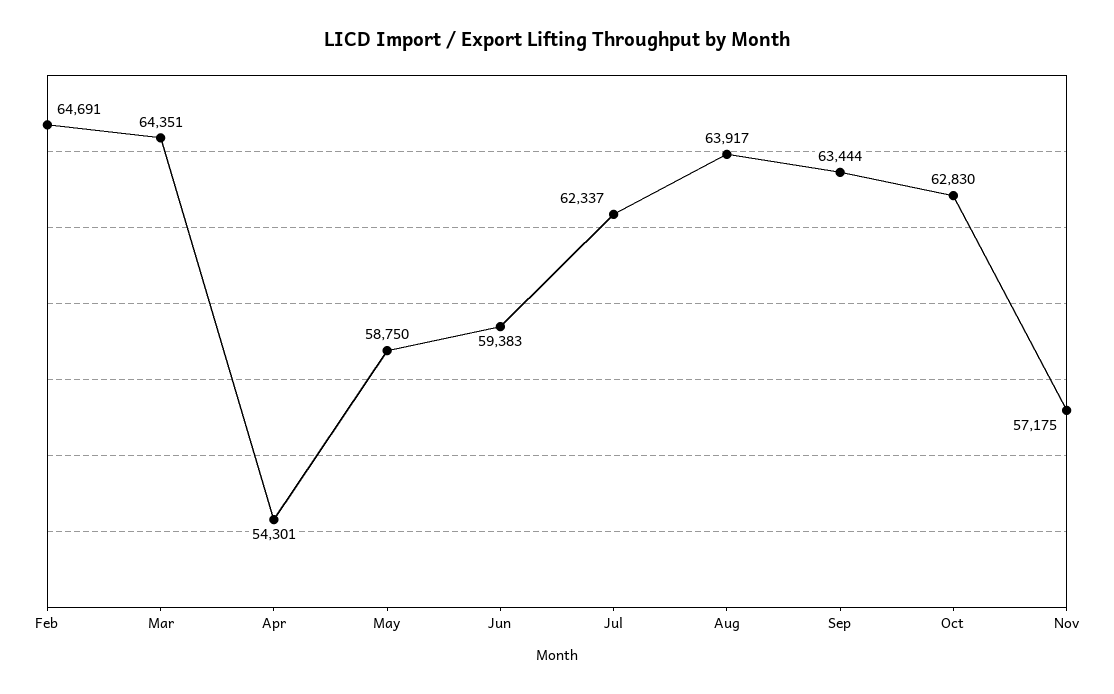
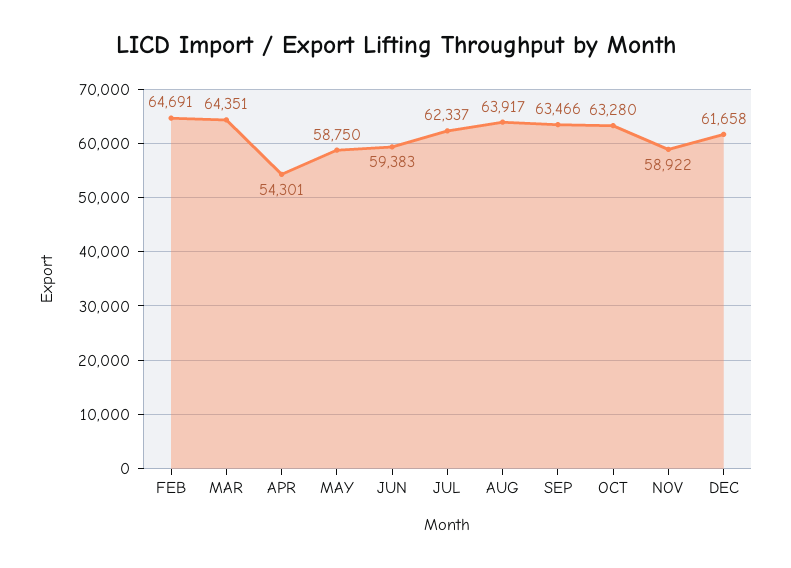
Sep: 63444 -> 63466
Oct: 62830 -> 63280
Nov: 57175 -> 58922
DEC: none -> 61658

